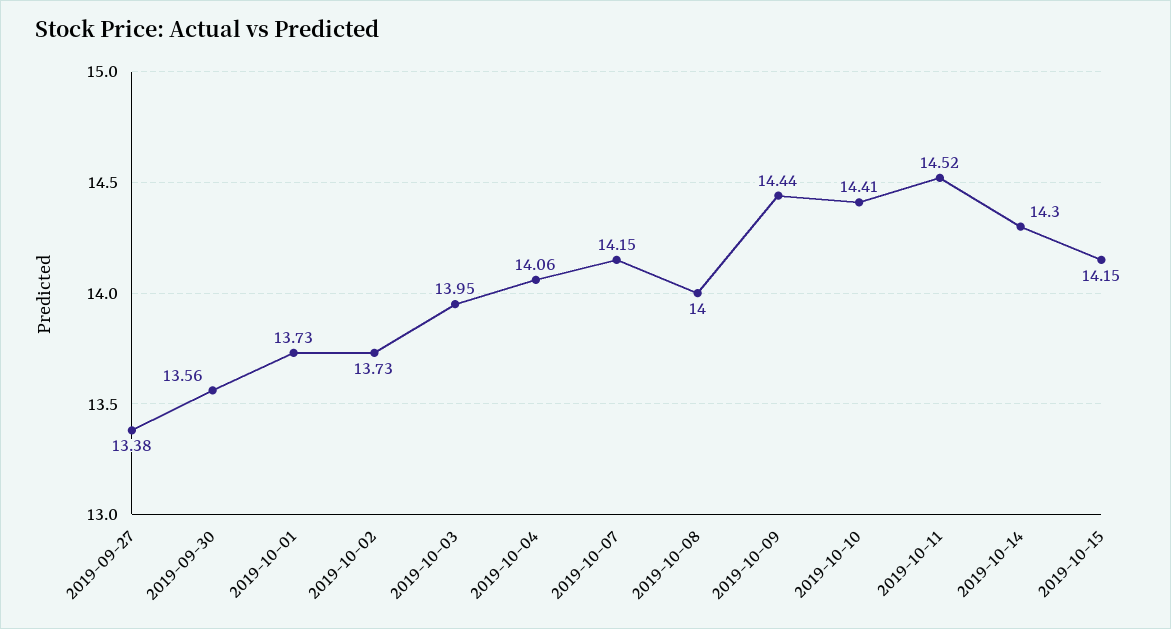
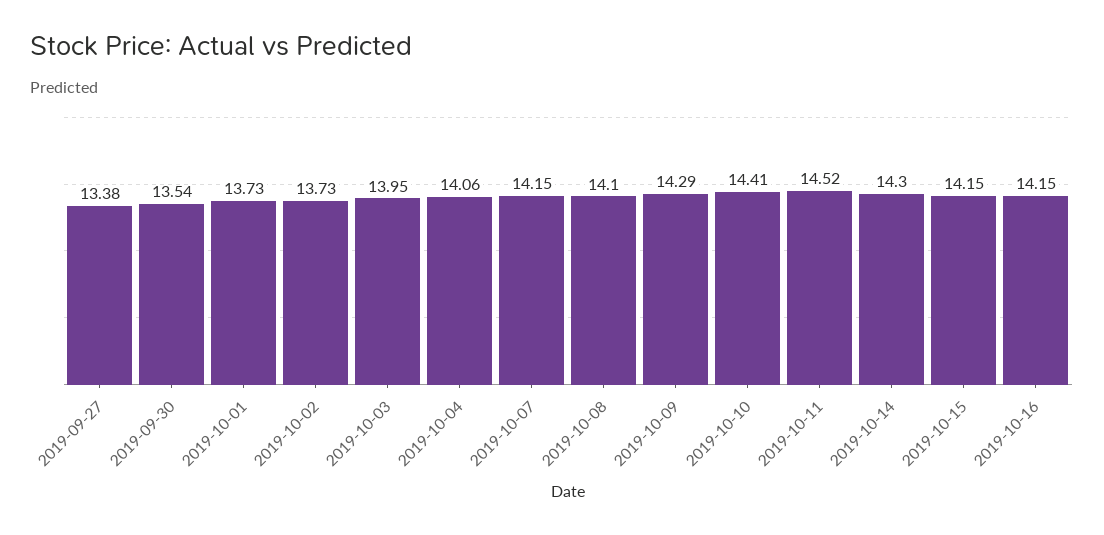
2019-09-30: 13.56 -> 13.54
2019-10-08: 14 -> 14.1
2019-10-09: 14.44 -> 14.29
2019-10-16: none -> 14.15

